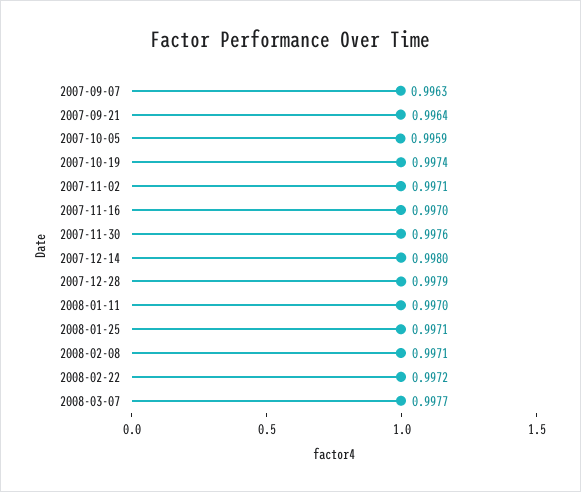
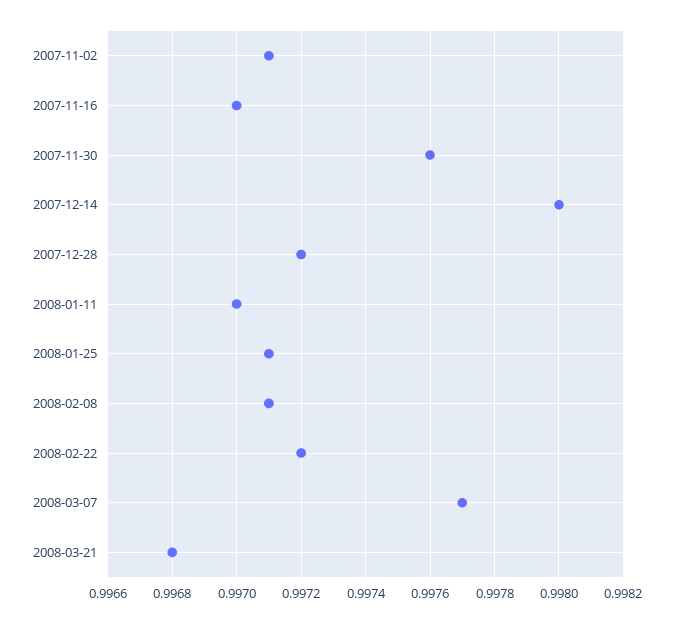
2007-09-07: 0.9963 -> none
2007-09-21: 0.9964 -> none
2007-10-05: 0.9959 -> none
2007-10-19: 0.9974 -> none
2007-12-28: 0.9979 -> 0.9972
2008-03-21: none -> 0.9968

